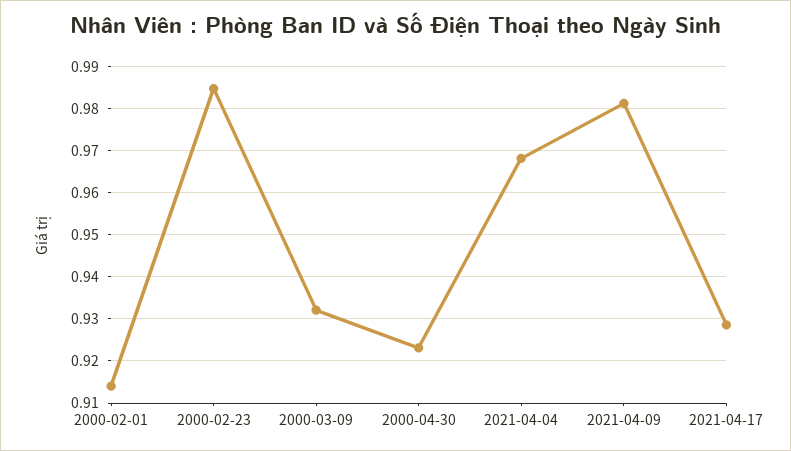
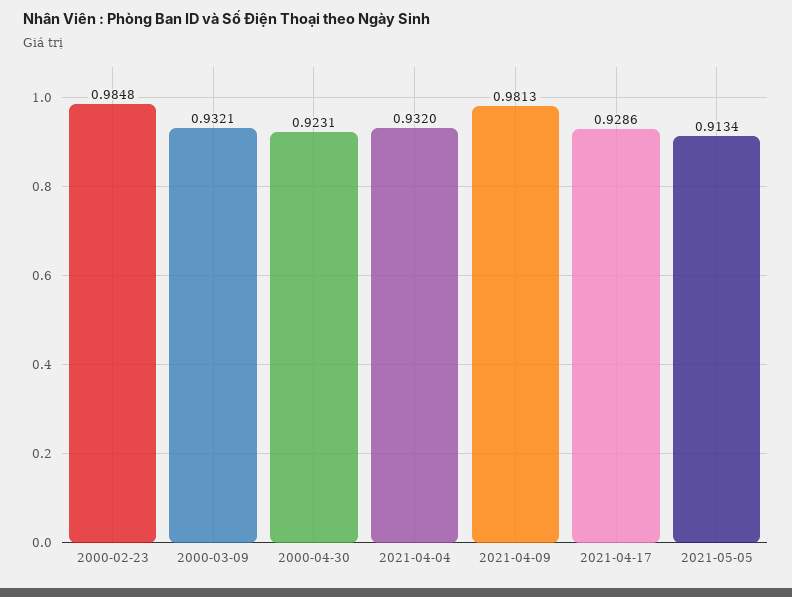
2000-02-01: 0.914 -> none
2021-04-04: 0.968 -> 0.932
2021-05-05: none -> 0.9134

